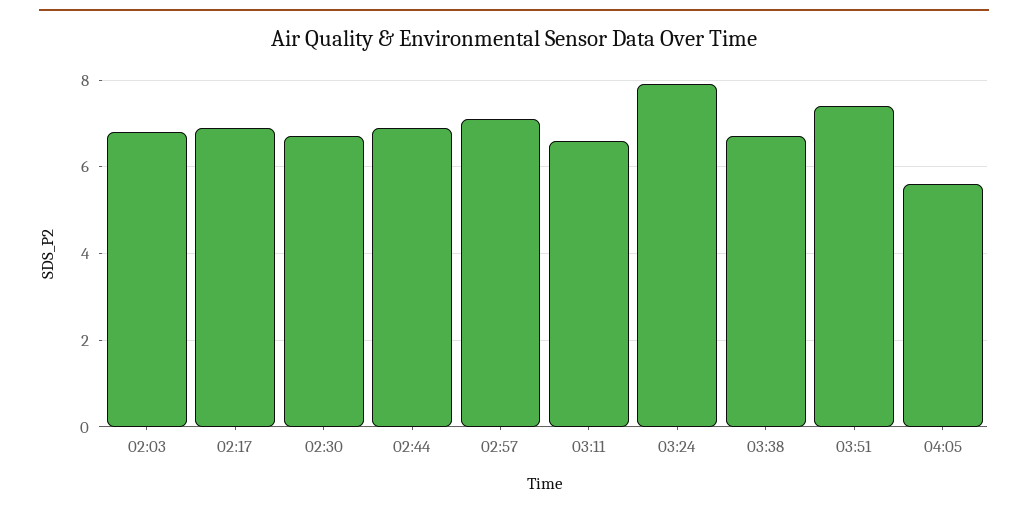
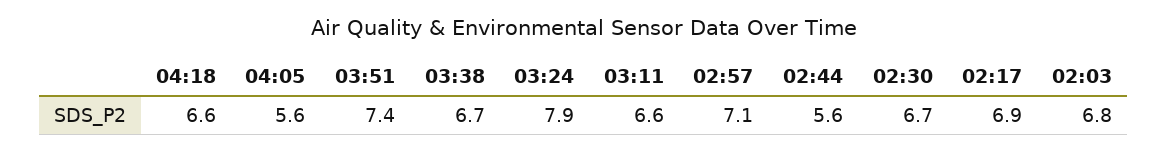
02:44: 7 -> 5.6
04:18: none -> 6.6

